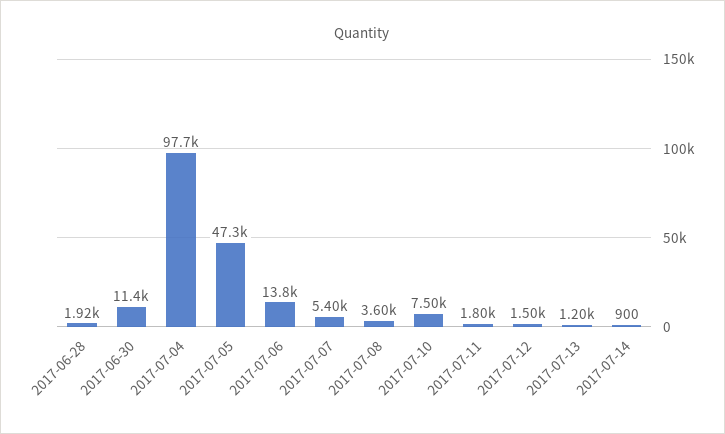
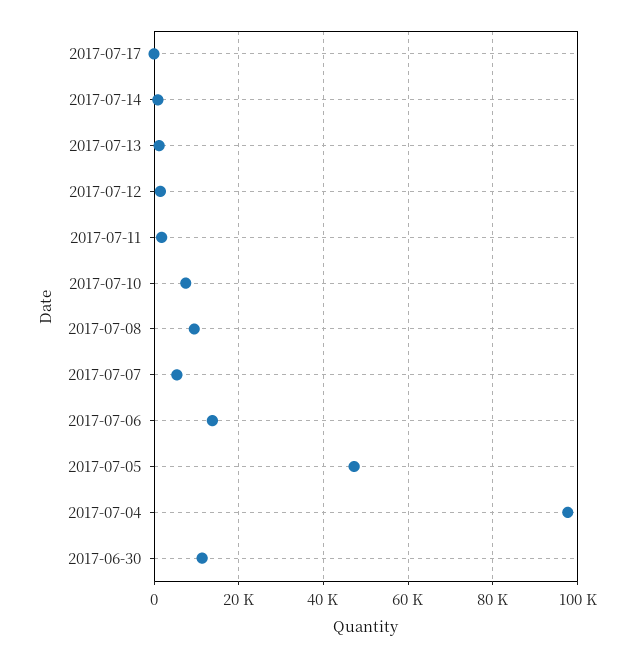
2017-06-28: 1920 -> none
2017-07-08: 3600 -> 10000
2017-07-17: none -> 0

